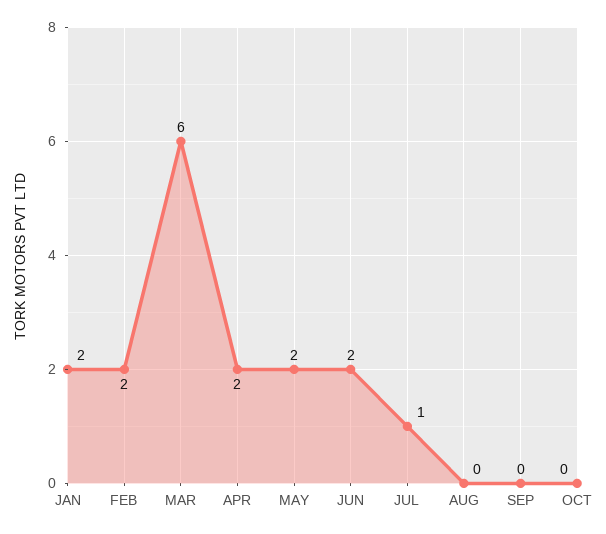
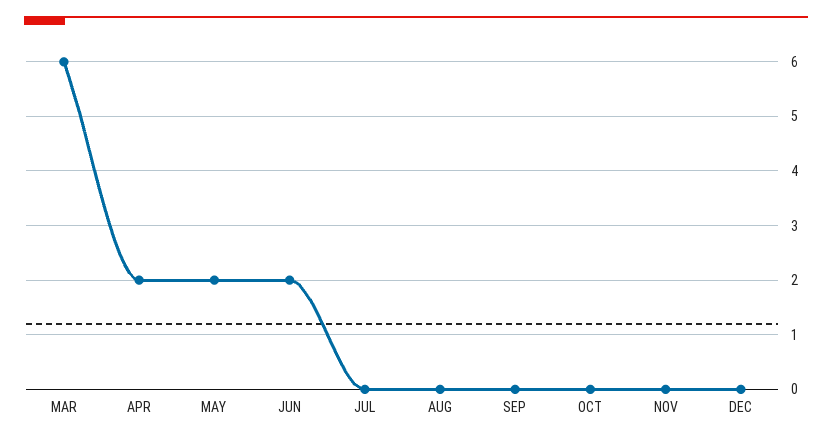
JAN: 2 -> none
FEB: 2 -> none
JUL: 1 -> 0
NOV: none -> 0
DEC: none -> 0

